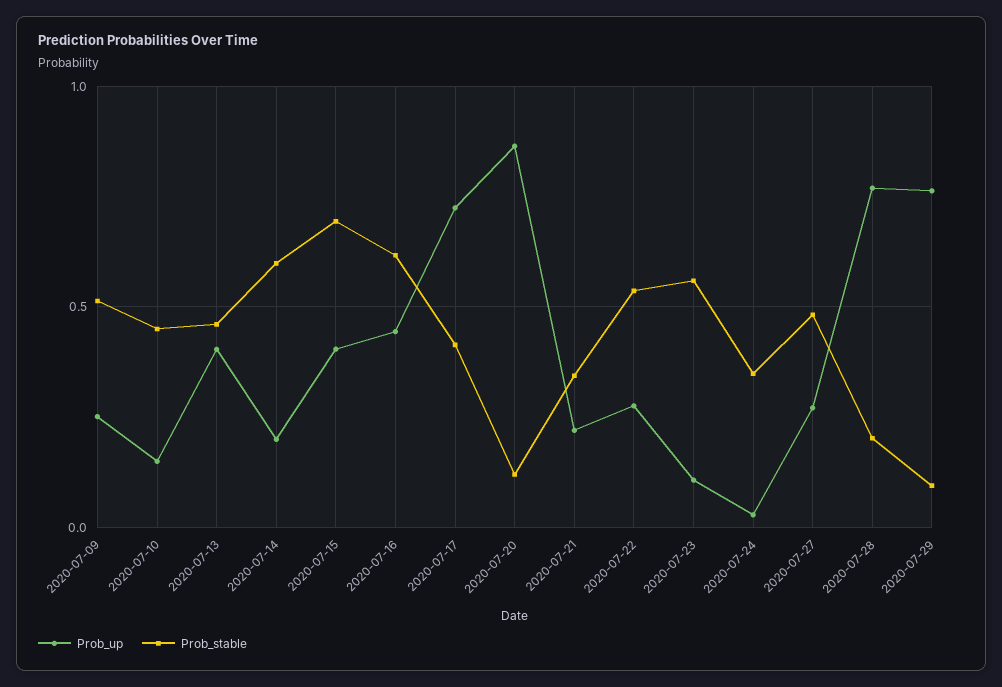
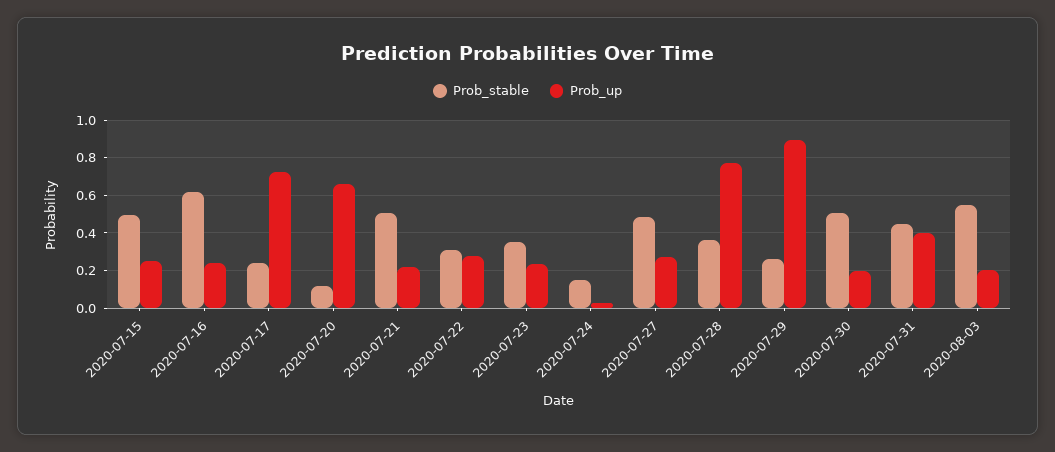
Prob_up, 2020-07-09: 0.25 -> none
Prob_stable, 2020-07-09: 0.5 -> none
Prob_up, 2020-07-10: 0.15 -> none
Prob_stable, 2020-07-10: 0.45 -> none
Prob_up, 2020-07-13: 0.4 -> none
Prob_stable, 2020-07-13: 0.45 -> none
Prob_up, 2020-07-14: 0.2 -> none
Prob_stable, 2020-07-14: 0.6 -> none
Prob_up, 2020-07-15: 0.4 -> 0.25
Prob_stable, 2020-07-15: 0.7 -> 0.5
Prob_up, 2020-07-16: 0.45 -> 0.25
Prob_stable, 2020-07-17: 0.4 -> 0.25
Prob_up, 2020-07-20: 0.85 -> 0.65
Prob_stable, 2020-07-21: 0.35 -> 0.5
Prob_stable, 2020-07-22: 0.55 -> 0.3
Prob_up, 2020-07-23: 0.1 -> 0.25
Prob_stable, 2020-07-23: 0.55 -> 0.35
Prob_stable, 2020-07-24: 0.35 -> 0.15
Prob_stable, 2020-07-28: 0.2 -> 0.35
Prob_up, 2020-07-29: 0.75 -> 0.9
Prob_stable, 2020-07-29: 0.1 -> 0.25
Prob_stable, 2020-07-30: none -> 0.5
Prob_up, 2020-07-30: none -> 0.2
Prob_stable, 2020-07-31: none -> 0.45
Prob_up, 2020-07-31: none -> 0.4
Prob_stable, 2020-08-03: none -> 0.55
Prob_up, 2020-08-03: none -> 0.2

